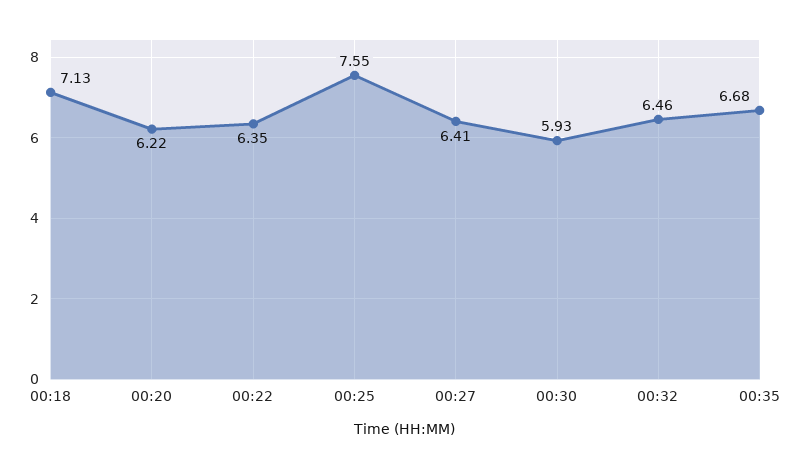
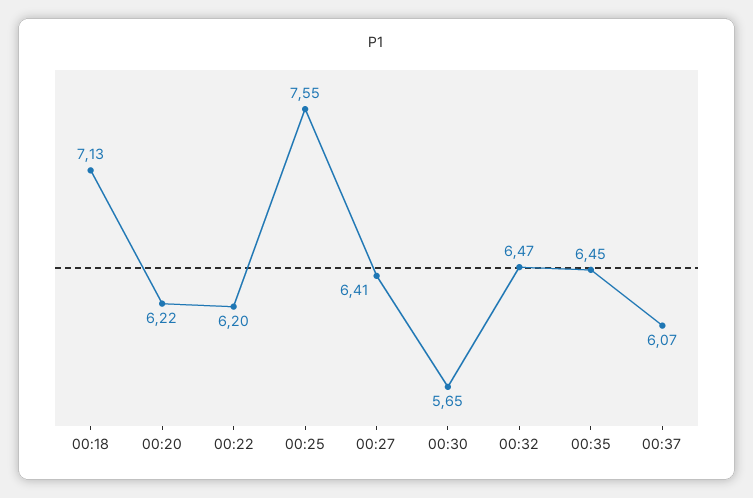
00:22: 6.35 -> 6.2
00:30: 5.93 -> 5.65
00:32: 6.46 -> 6.47
00:35: 6.68 -> 6.45
00:37: none -> 6.07

